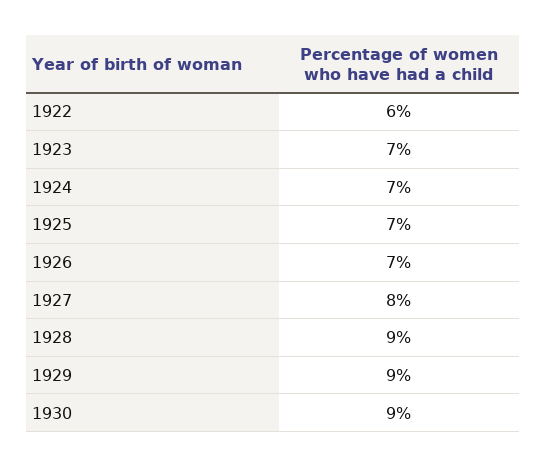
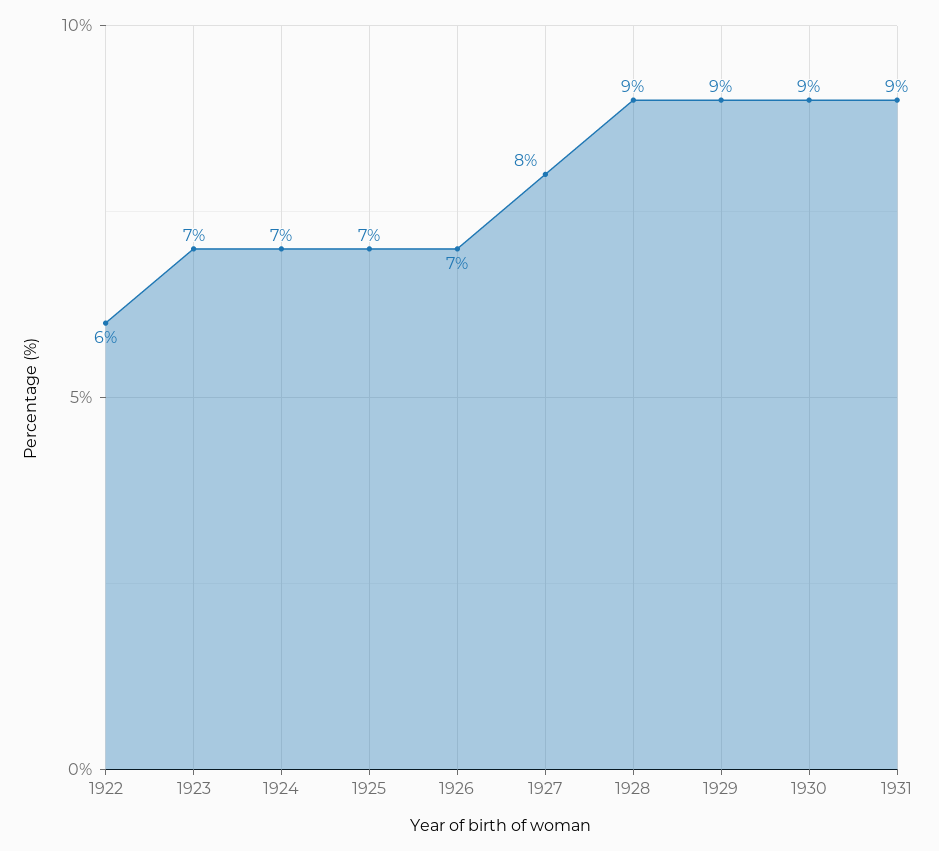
1931: none -> 9

